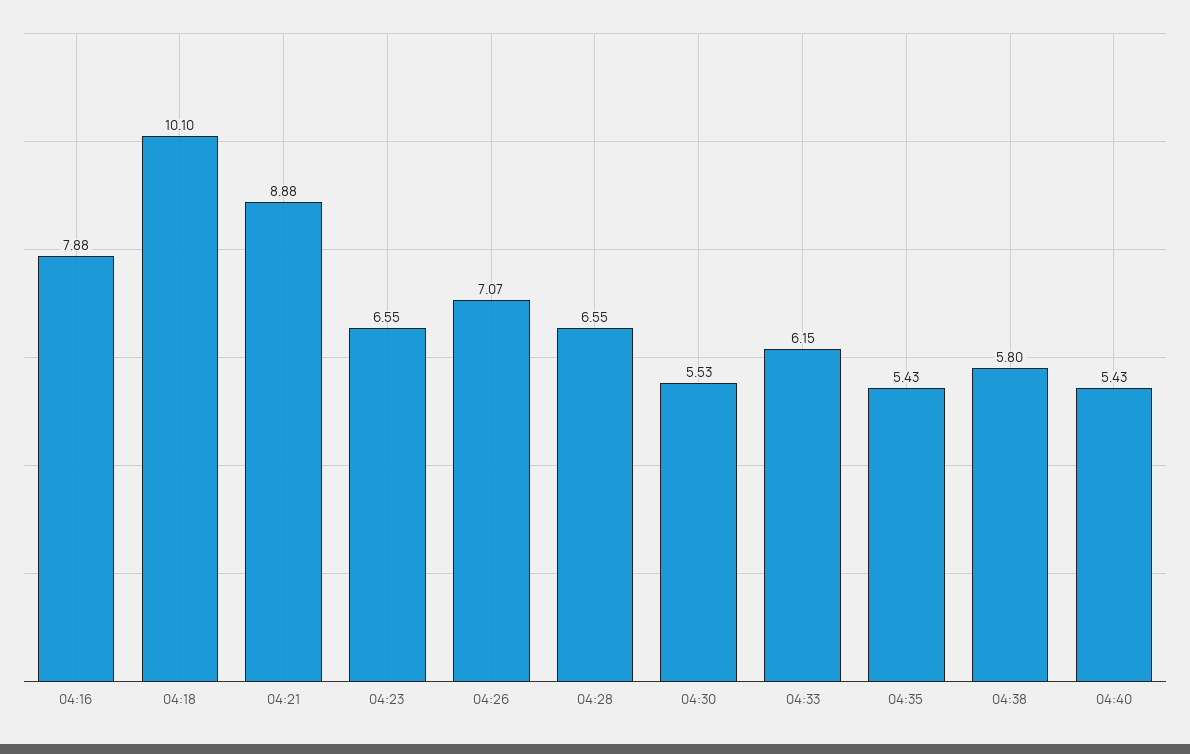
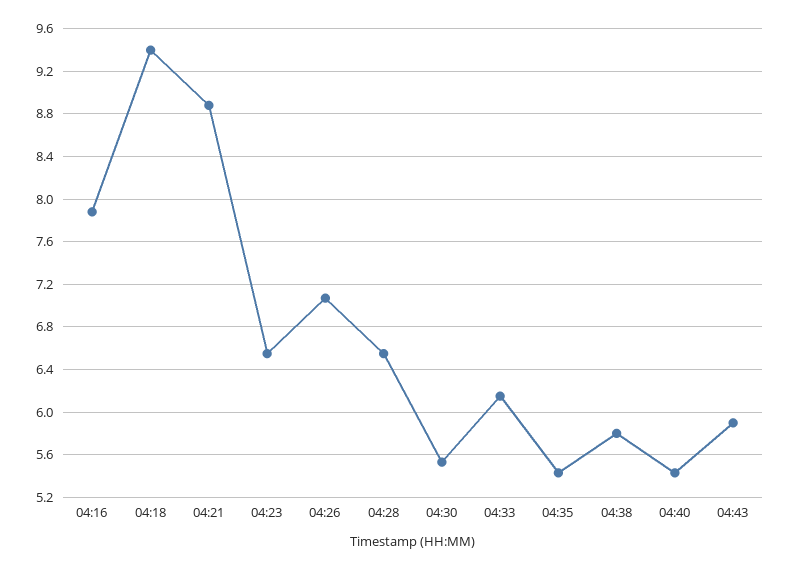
04:18: 10.1 -> 9.4
04:43: none -> 5.9

